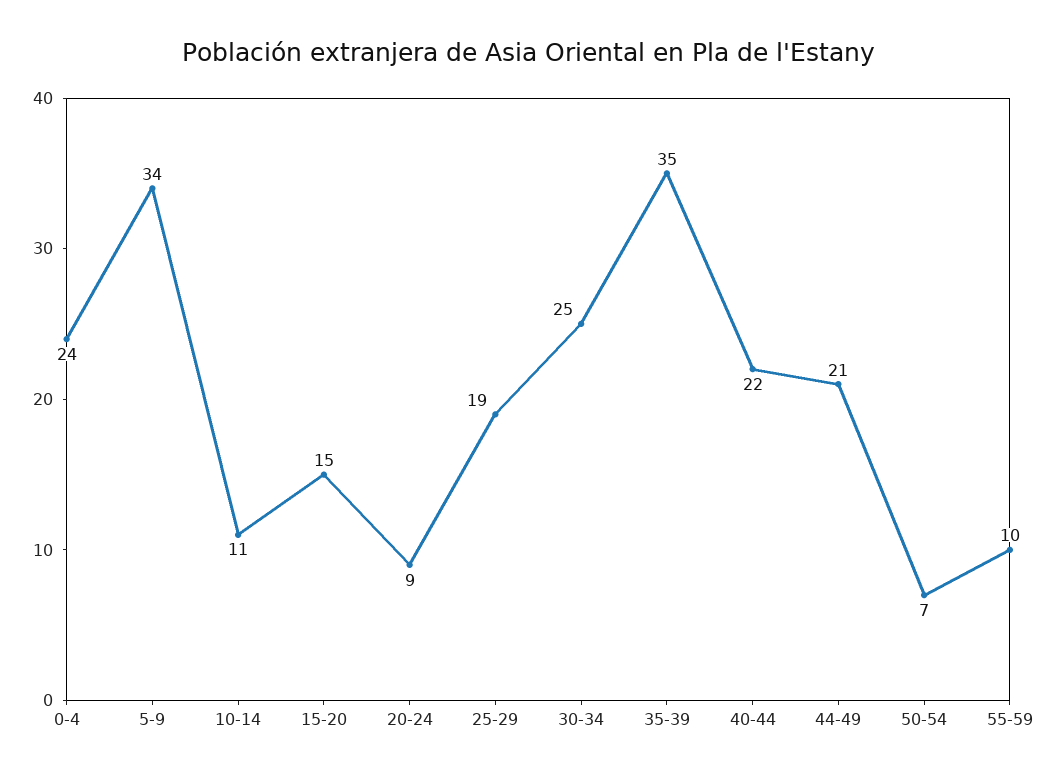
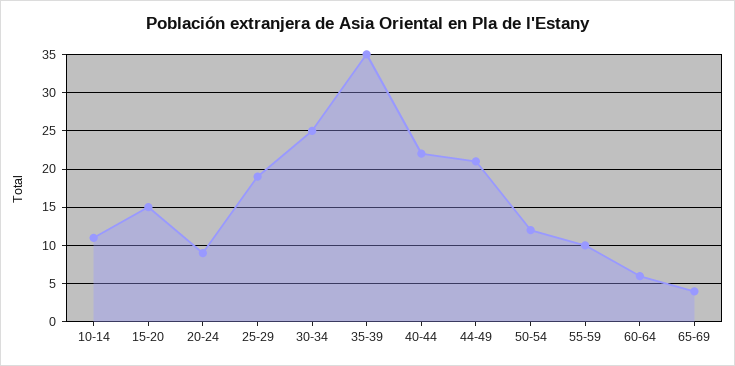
0-4: 24 -> none
5-9: 34 -> none
50-54: 7 -> 12
60-64: none -> 6
65-69: none -> 4

